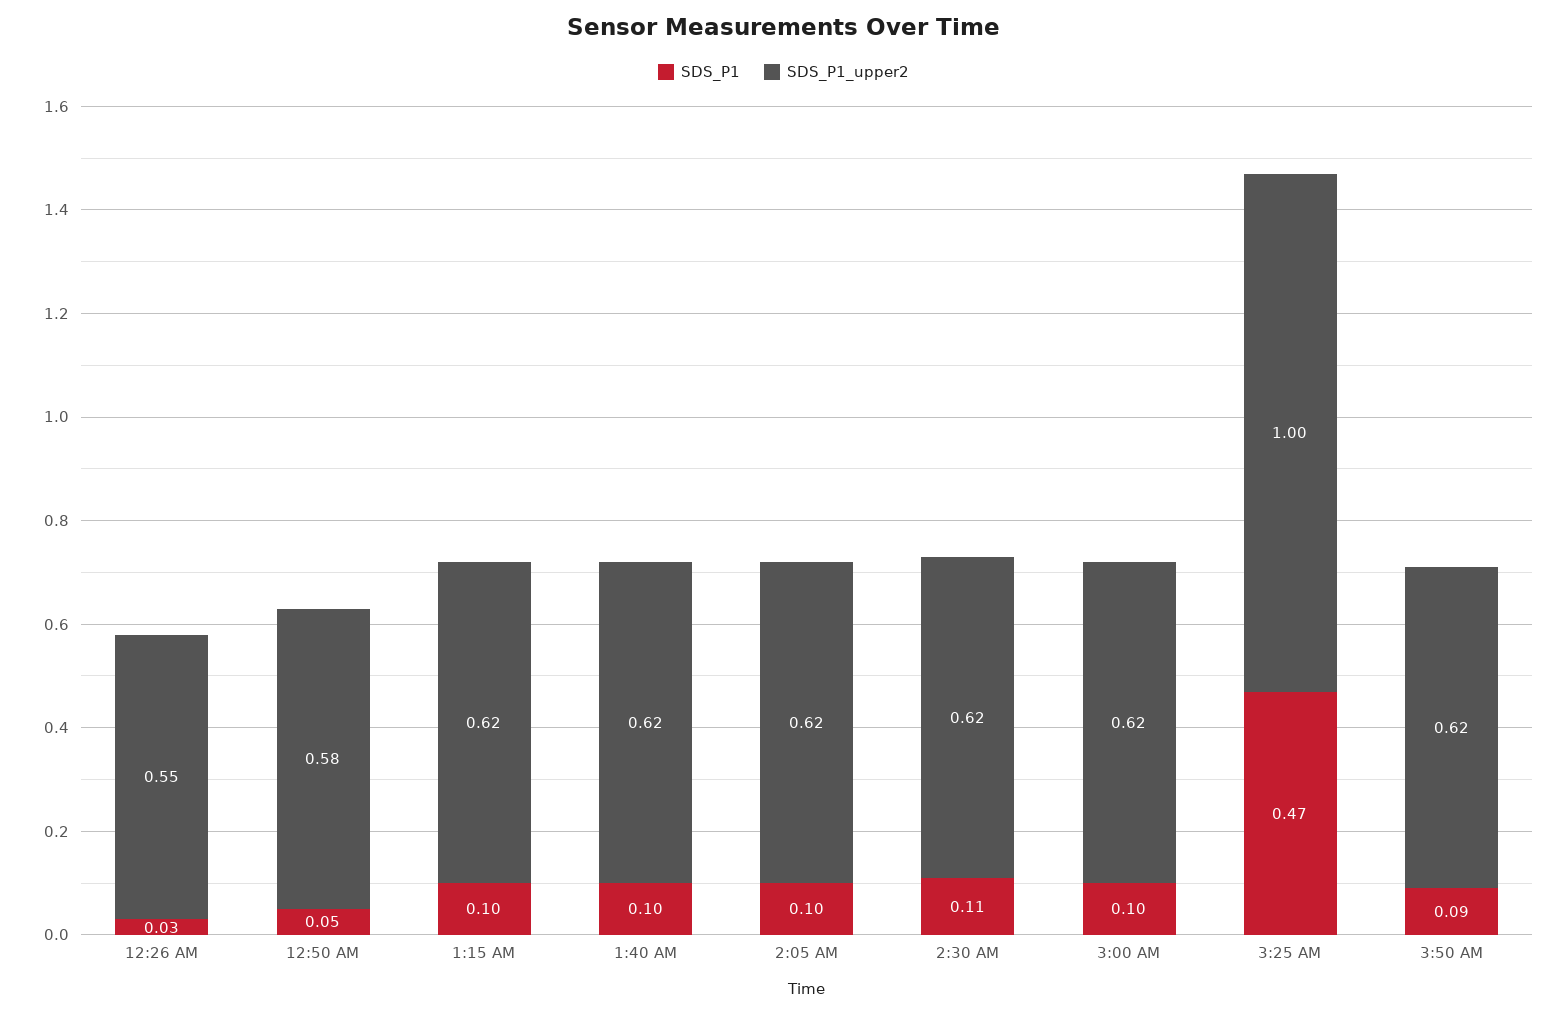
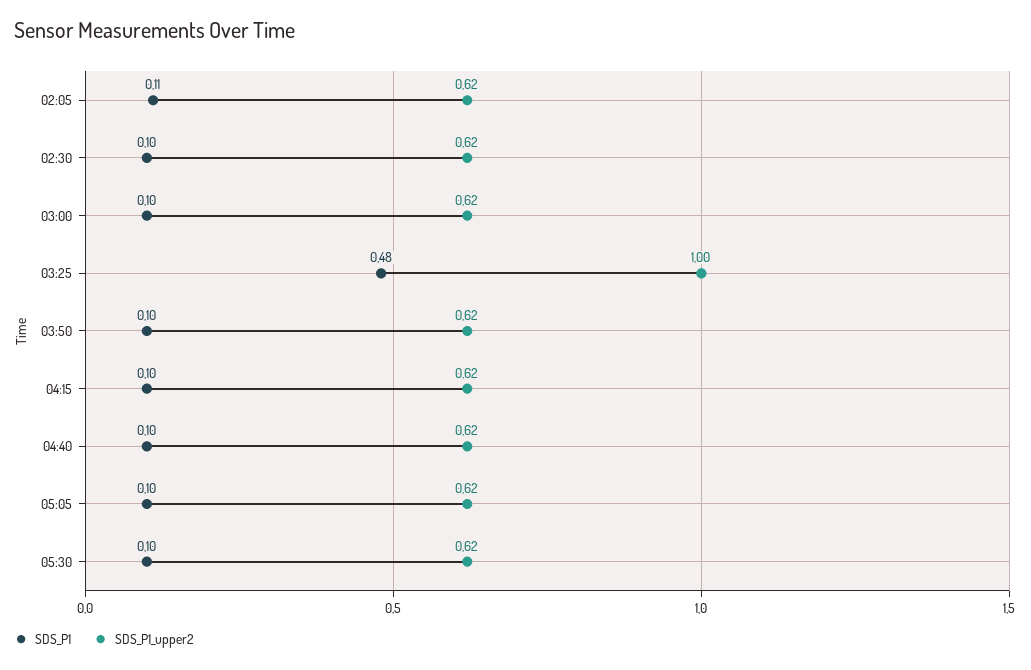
SDS_P1, 12:26 AM: 0.03 -> none
SDS_P1_upper2, 12:26 AM: 0.55 -> none
SDS_P1, 12:50 AM: 0.05 -> none
SDS_P1_upper2, 12:50 AM: 0.58 -> none
SDS_P1, 1:15 AM: 0.1 -> none
SDS_P1_upper2, 1:15 AM: 0.62 -> none
SDS_P1, 1:40 AM: 0.1 -> none
SDS_P1_upper2, 1:40 AM: 0.62 -> none
SDS_P1, 2:05 AM: 0.1 -> 0.11
SDS_P1, 2:30 AM: 0.11 -> 0.1
SDS_P1, 3:25 AM: 0.47 -> 0.48
SDS_P1, 3:50 AM: 0.09 -> 0.1
SDS_P1, 04:15: none -> 0.1
SDS_P1_upper2, 04:15: none -> 0.62
SDS_P1, 04:40: none -> 0.1
SDS_P1_upper2, 04:40: none -> 0.62
SDS_P1, 05:05: none -> 0.1
SDS_P1_upper2, 05:05: none -> 0.62
SDS_P1, 05:30: none -> 0.1
SDS_P1_upper2, 05:30: none -> 0.62

